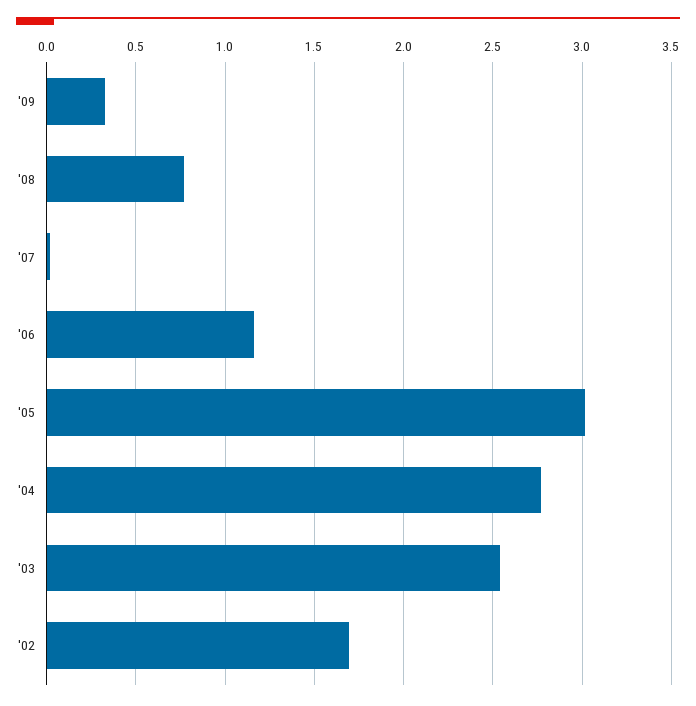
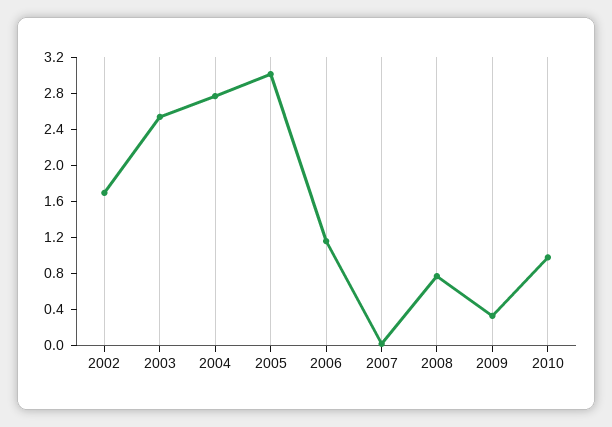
2010: none -> 1

